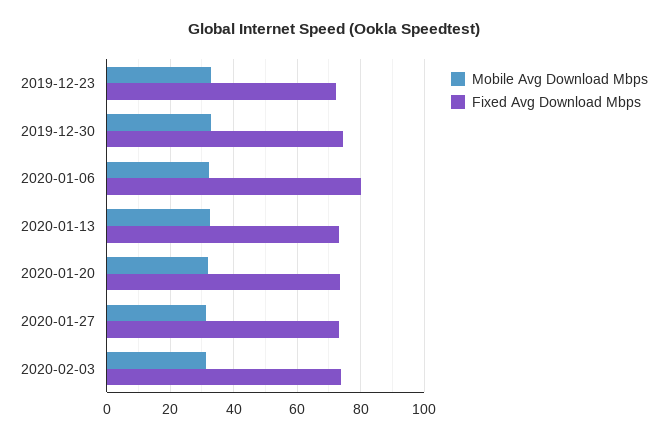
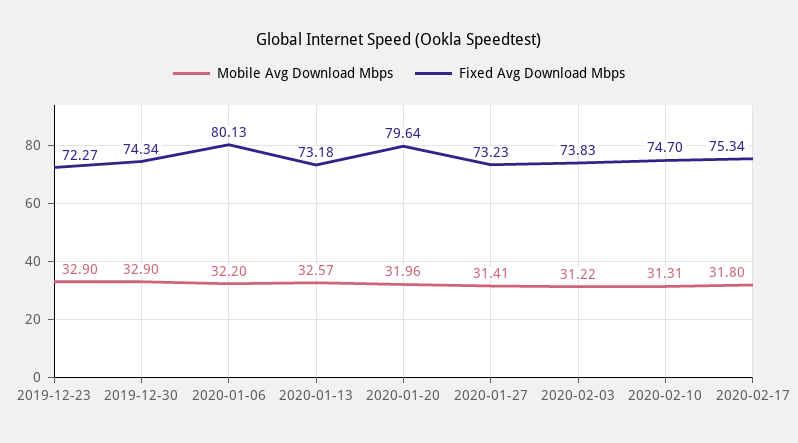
Fixed Avg Download Mbps, 2020-01-20: 74 -> 79.64
Mobile Avg Download Mbps, 2020-02-10: none -> 31.31
Fixed Avg Download Mbps, 2020-02-10: none -> 74.7
Mobile Avg Download Mbps, 2020-02-17: none -> 31.8
Fixed Avg Download Mbps, 2020-02-17: none -> 75.34

